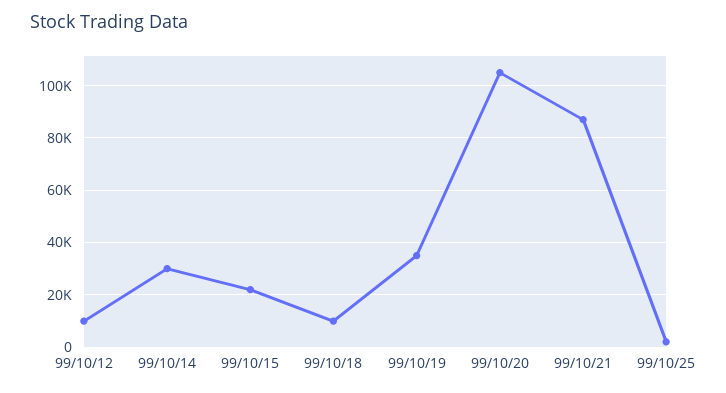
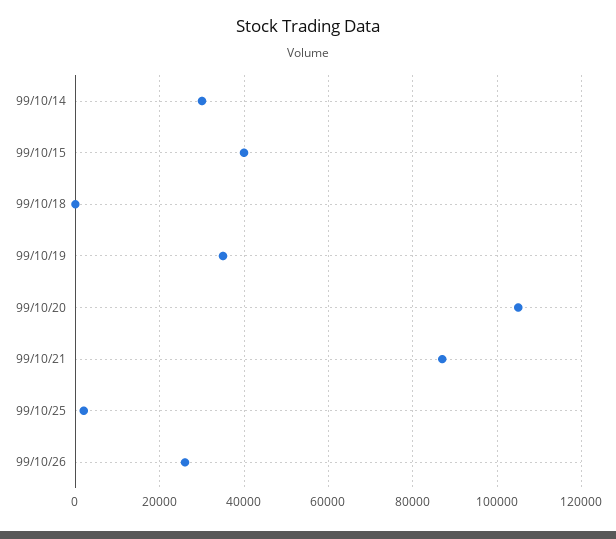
99/10/12: 10000 -> none
99/10/15: 22500 -> 40000
99/10/18: 10000 -> 0
99/10/26: none -> 26000

